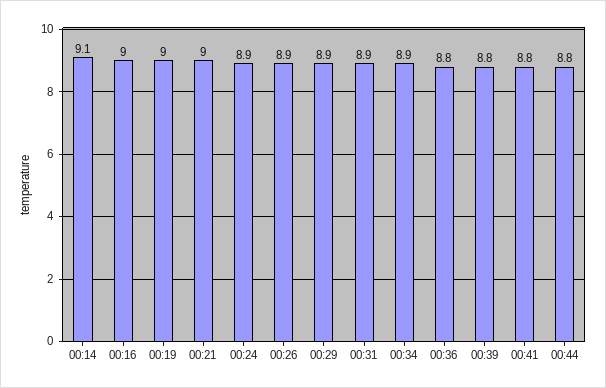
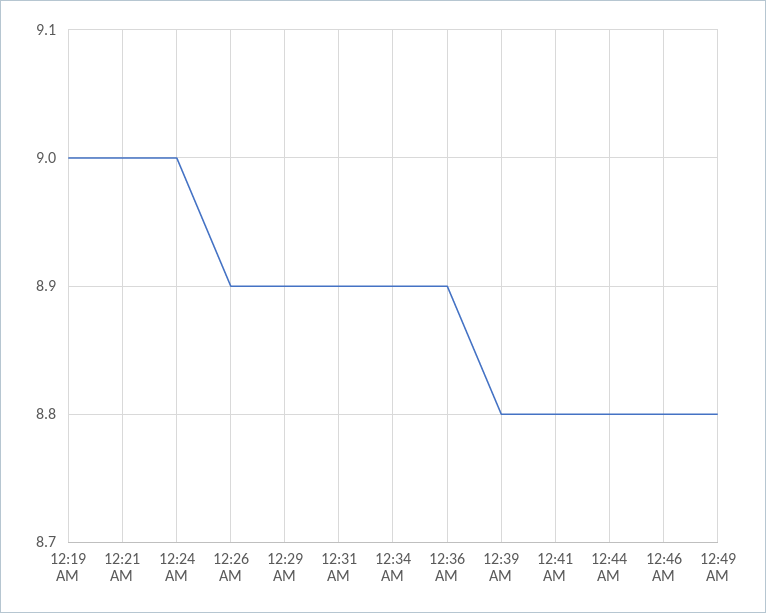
00:14: 9.1 -> none
00:16: 9 -> none
00:24: 8.9 -> 9
00:36: 8.8 -> 8.9
12:46 AM: none -> 8.8
12:49 AM: none -> 8.8

